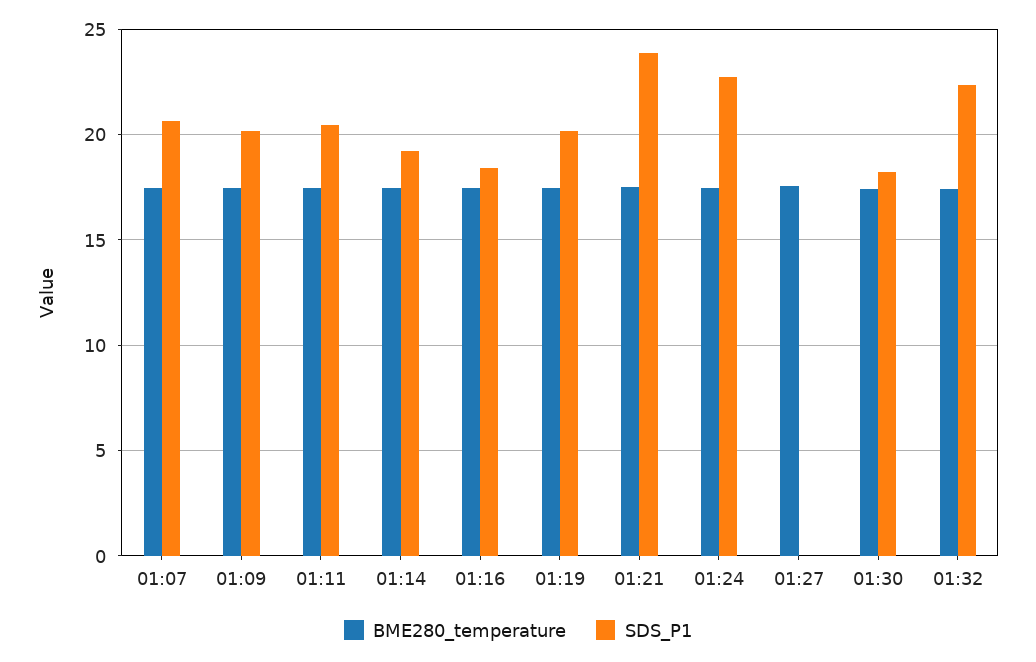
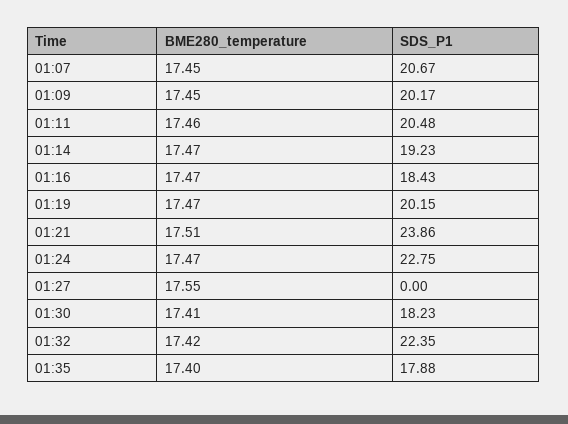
BME280_temperature, 01:35: none -> 17.4
SDS_P1, 01:35: none -> 17.88

